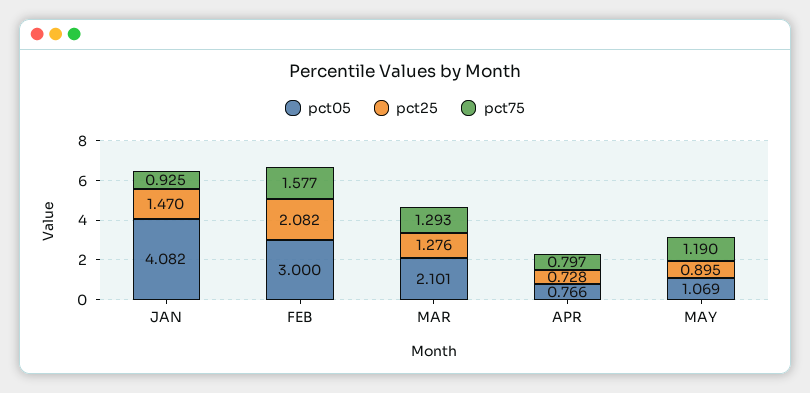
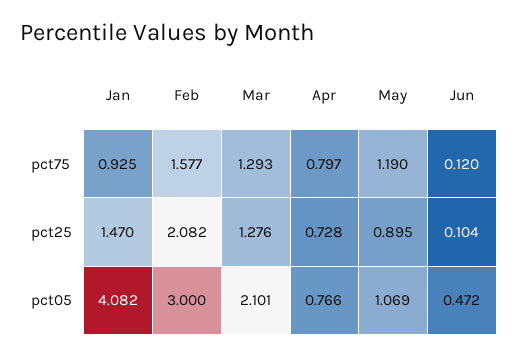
pct75, Jun: none -> 0.12
pct25, Jun: none -> 0.104
pct05, Jun: none -> 0.472

